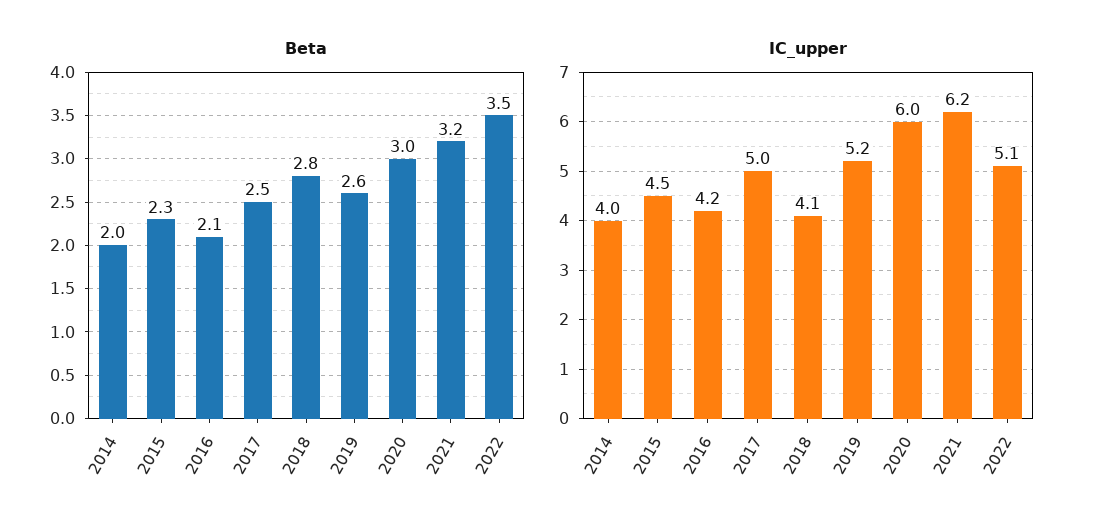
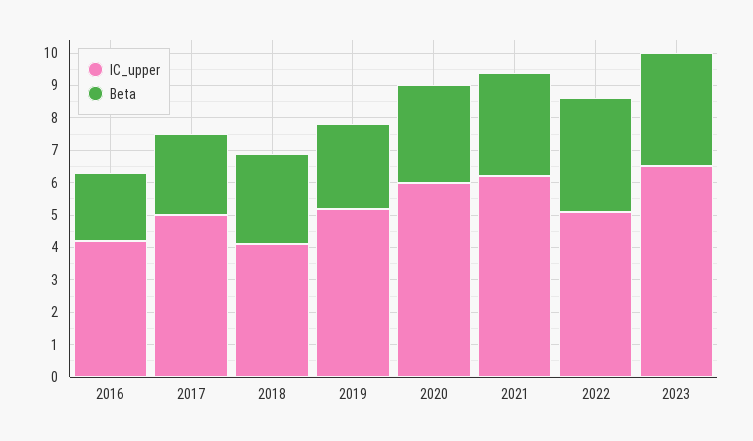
Beta, 2014: 2 -> none
Beta, 2015: 2.3 -> none
IC_upper, 2014: 4 -> none
IC_upper, 2015: 4.5 -> none
IC_upper, 2023: none -> 6.5
Beta, 2023: none -> 3.5

